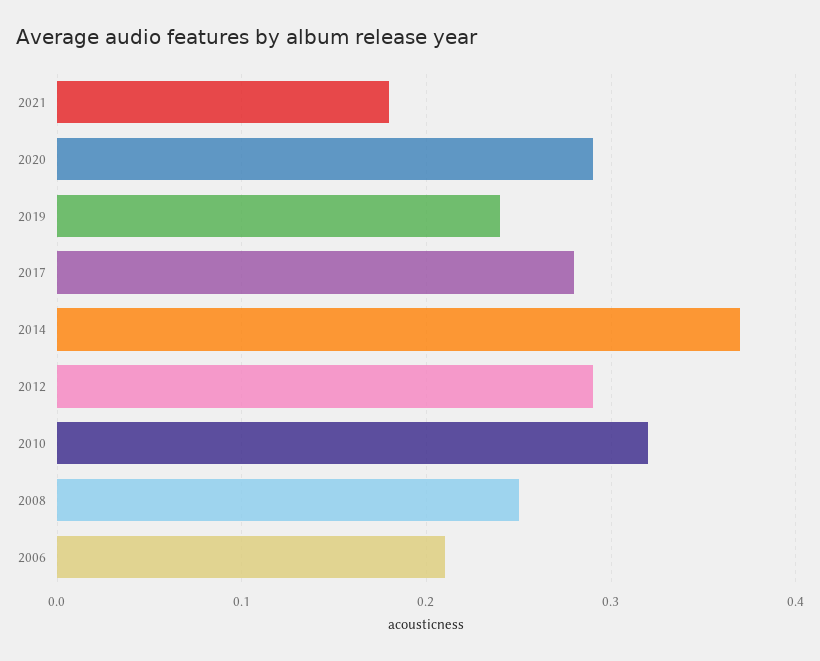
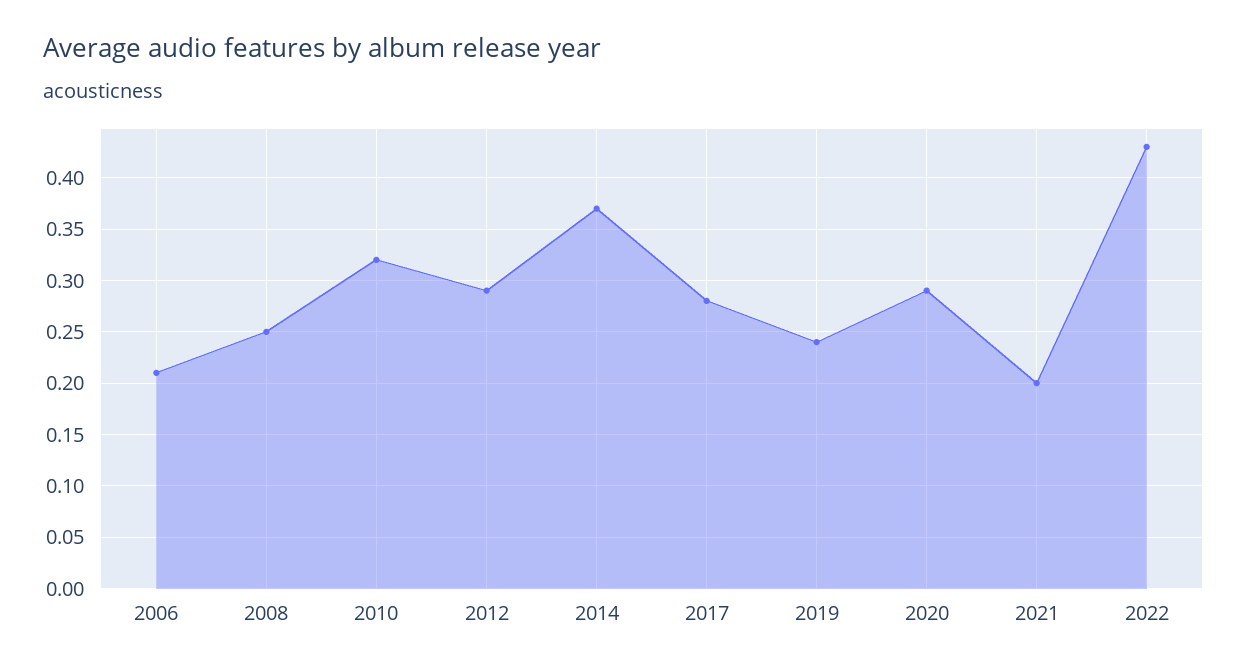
2021: 0.18 -> 0.2
2022: none -> 0.43

